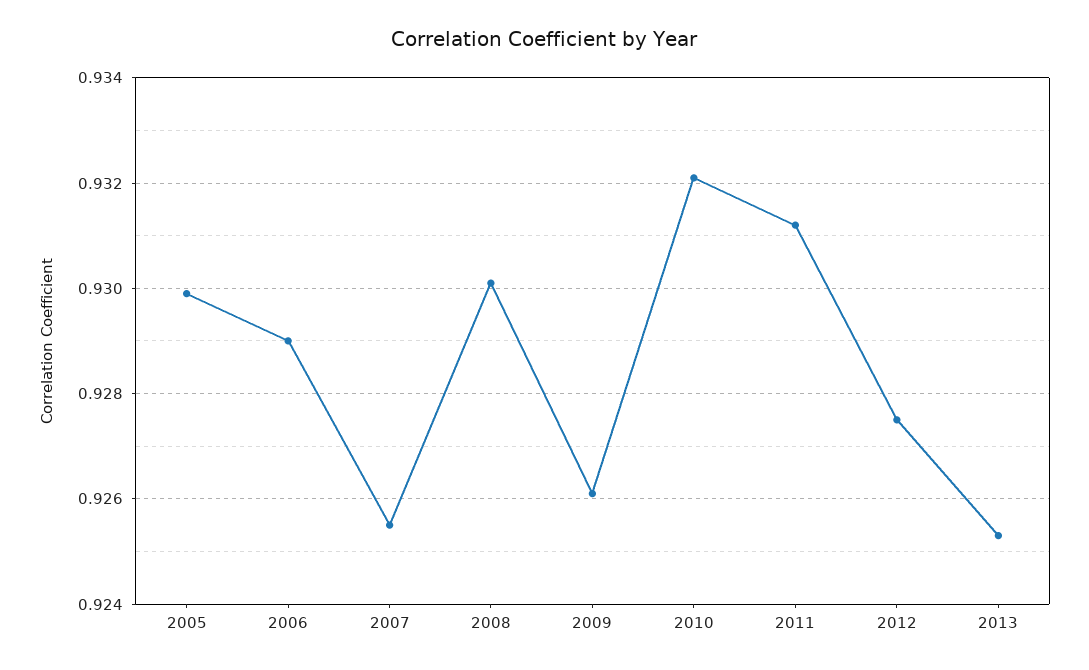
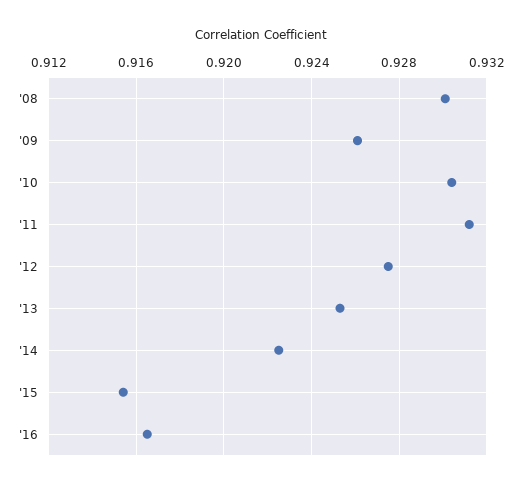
2005: 0.93 -> none
2006: 0.929 -> none
2007: 0.9255 -> none
2010: 0.932 -> 0.9305
'14: none -> 0.9225
'15: none -> 0.9155
'16: none -> 0.9165

